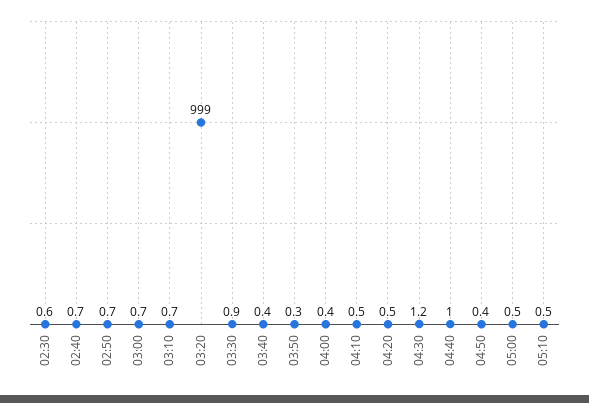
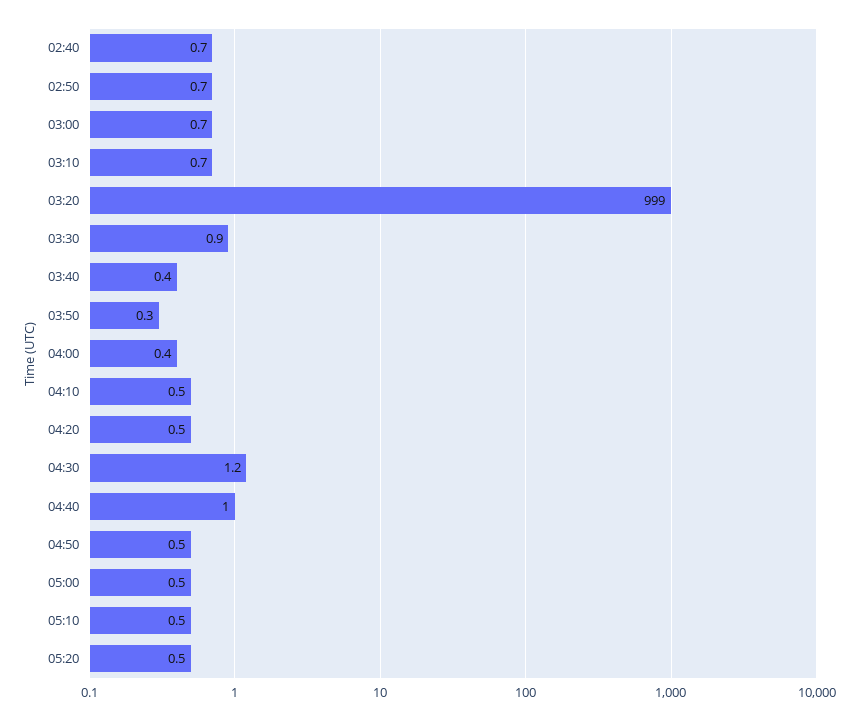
02:30: 0.6 -> none
04:50: 0.4 -> 0.5
05:20: none -> 0.5

